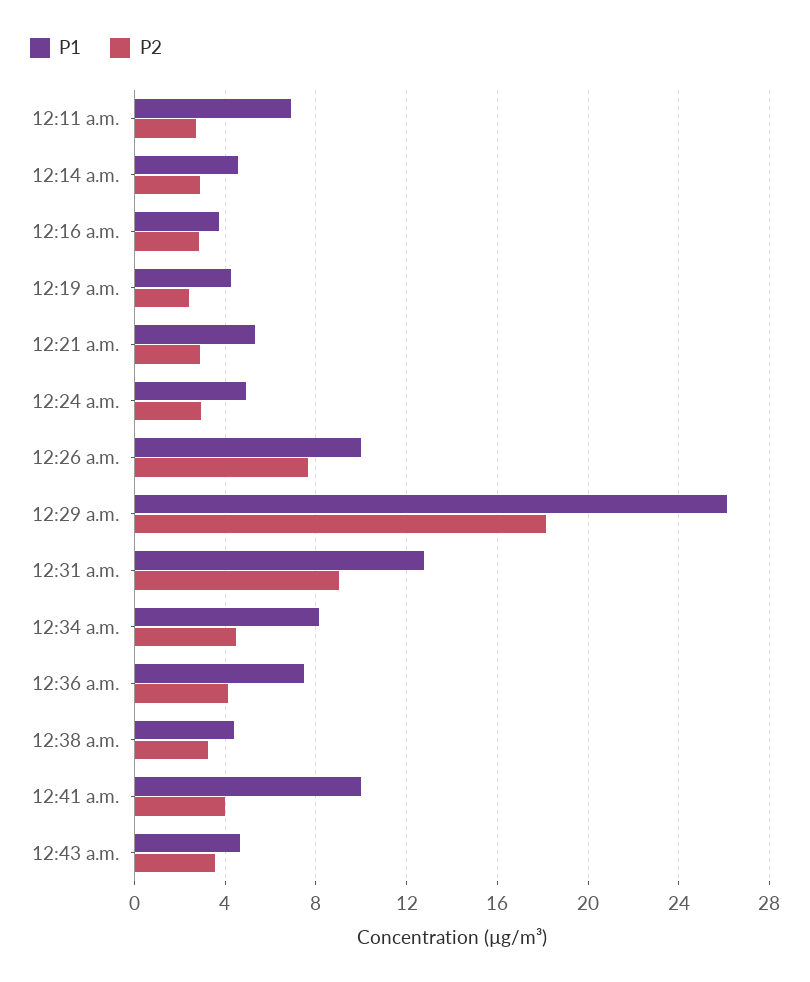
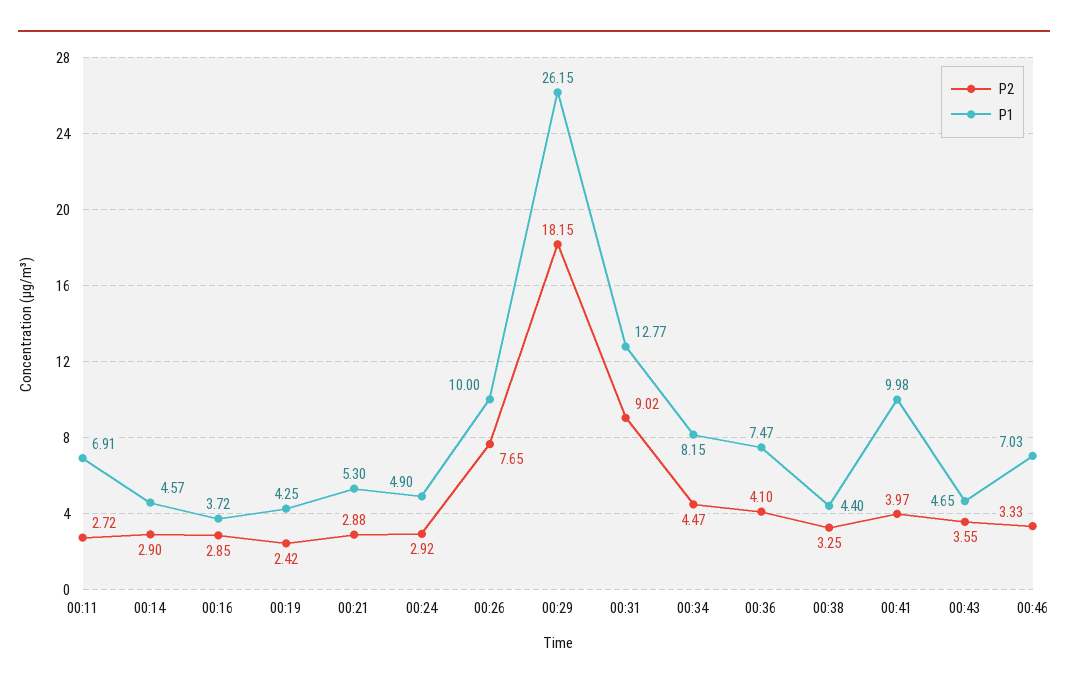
P2, 00:46: none -> 3.33
P1, 00:46: none -> 7.03

